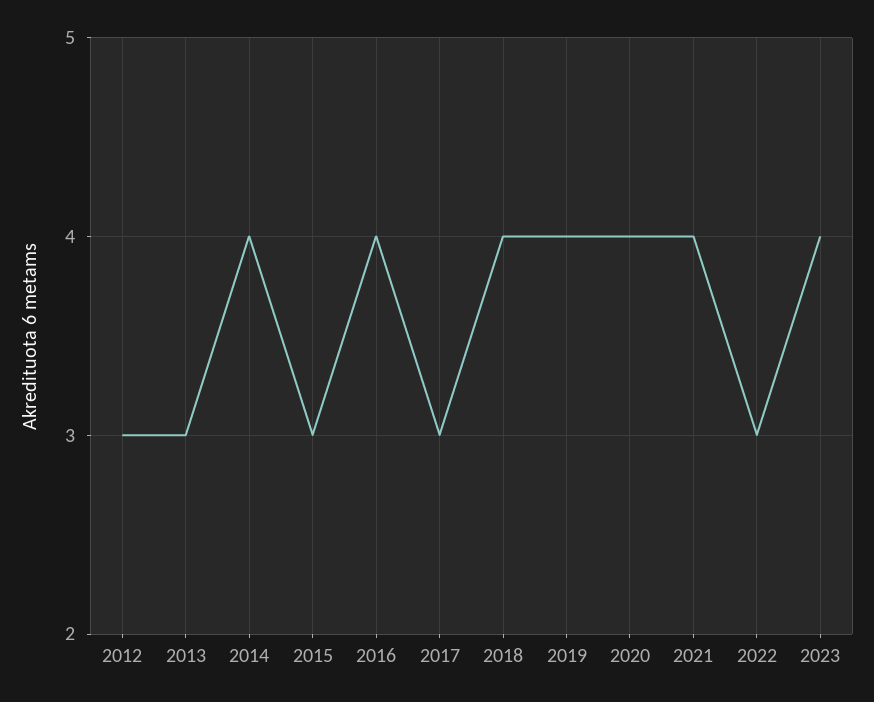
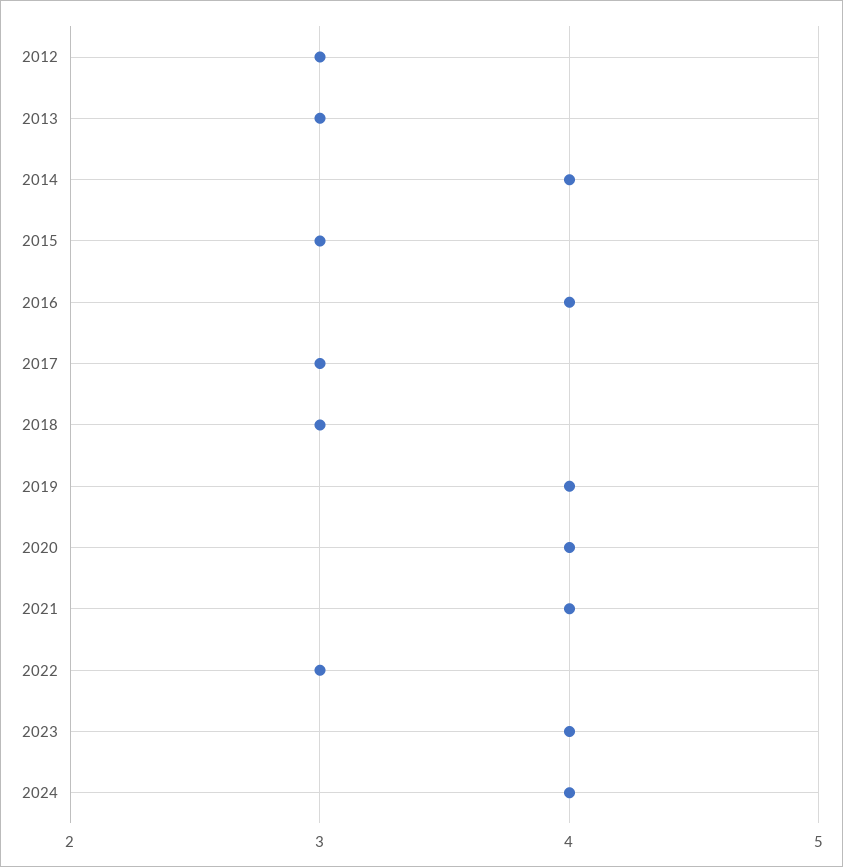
2018: 4 -> 3
2024: none -> 4

